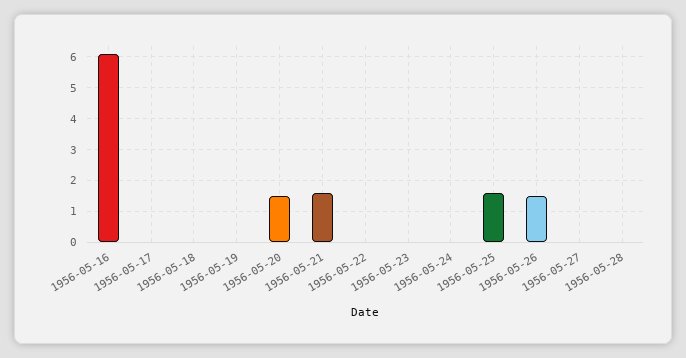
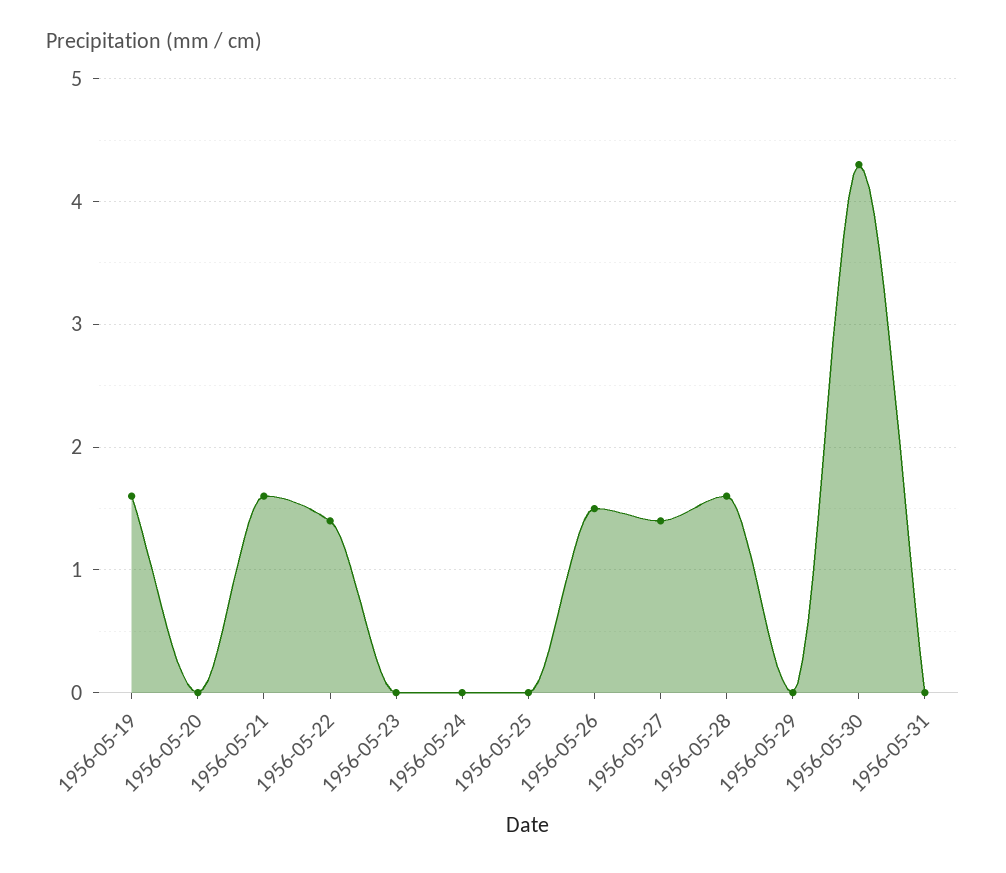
1956-05-16: 6 -> none
1956-05-17: 0 -> none
1956-05-18: 0 -> none
1956-05-19: 0 -> 1.6
1956-05-20: 1.5 -> 0
1956-05-22: 0 -> 1.4
1956-05-25: 1.5 -> 0
1956-05-27: 0 -> 1.4
1956-05-28: 0 -> 1.6
1956-05-29: none -> 0
1956-05-30: none -> 4.3
1956-05-31: none -> 0

